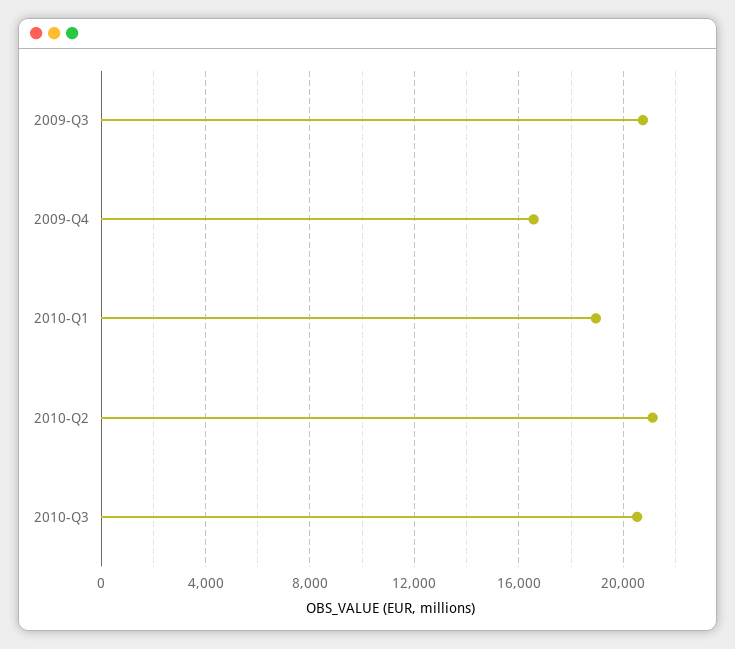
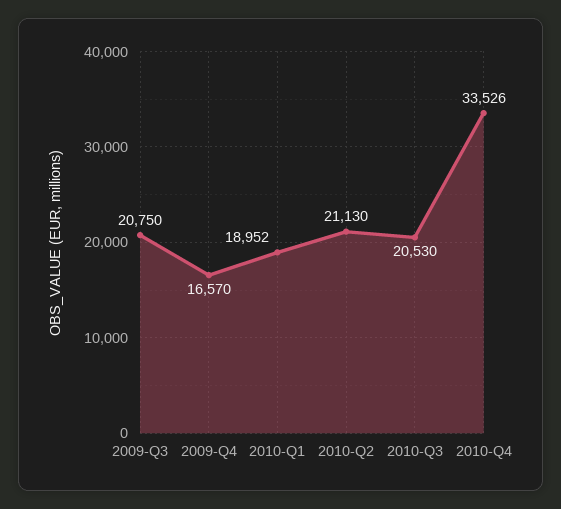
2010-Q4: none -> 33526

